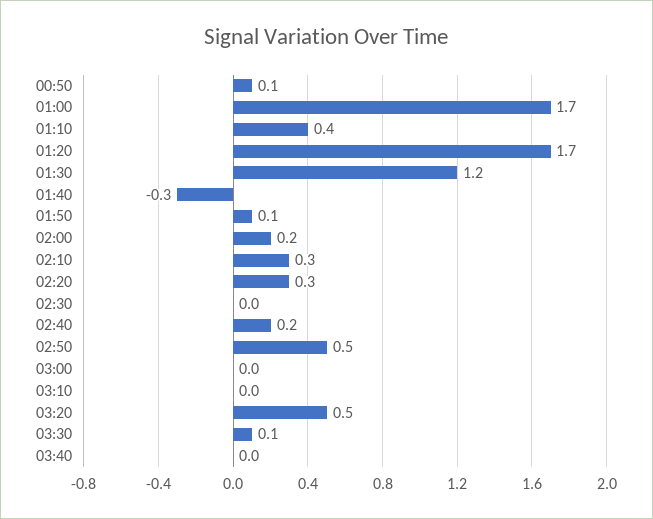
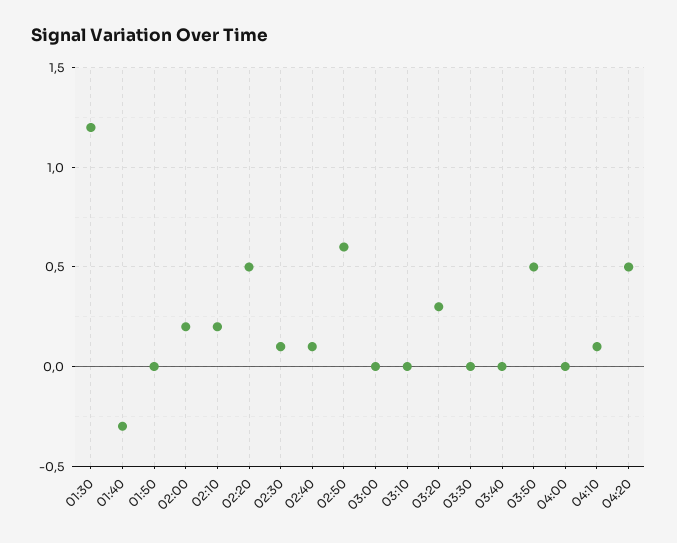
00:50: 0.1 -> none
01:00: 1.7 -> none
01:10: 0.4 -> none
01:20: 1.7 -> none
01:50: 0.1 -> 0
02:10: 0.3 -> 0.2
02:20: 0.3 -> 0.5
02:30: 0 -> 0.1
02:40: 0.2 -> 0.1
02:50: 0.5 -> 0.6
03:20: 0.5 -> 0.3
03:30: 0.1 -> 0
03:50: none -> 0.5
04:00: none -> 0
04:10: none -> 0.1
04:20: none -> 0.5

